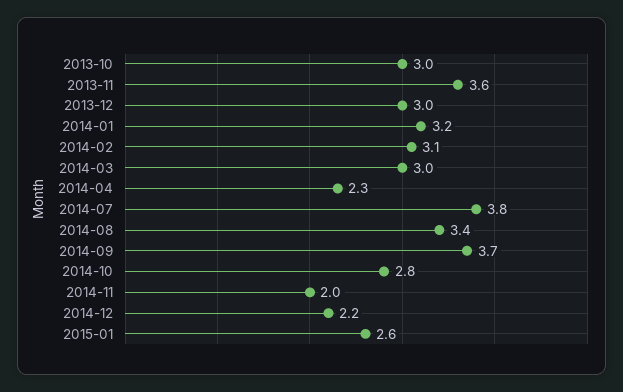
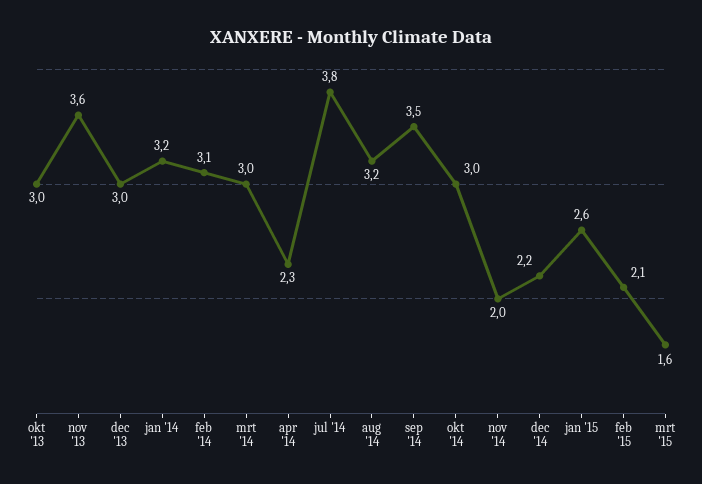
2014-08: 3.4 -> 3.2
2014-09: 3.7 -> 3.5
2014-10: 2.8 -> 3
feb '15: none -> 2.1
mrt '15: none -> 1.6

